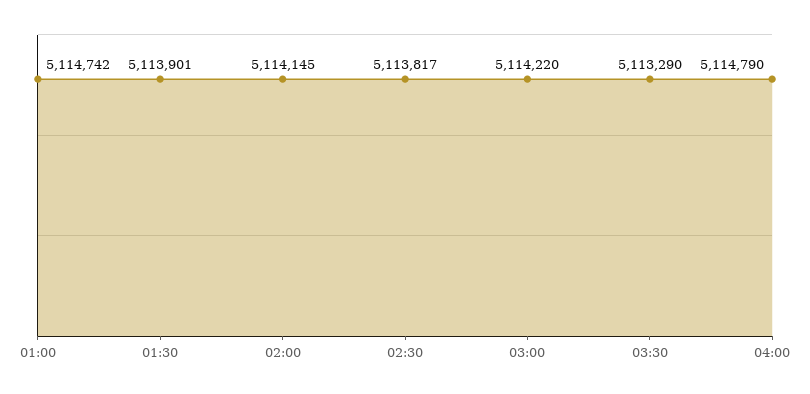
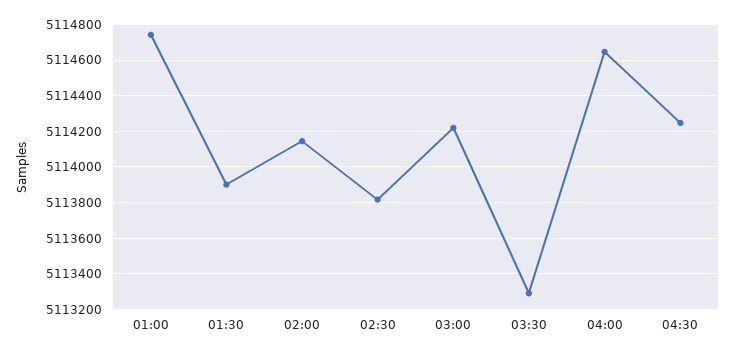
04:00: 5114790 -> 5114650
04:30: none -> 5114250

